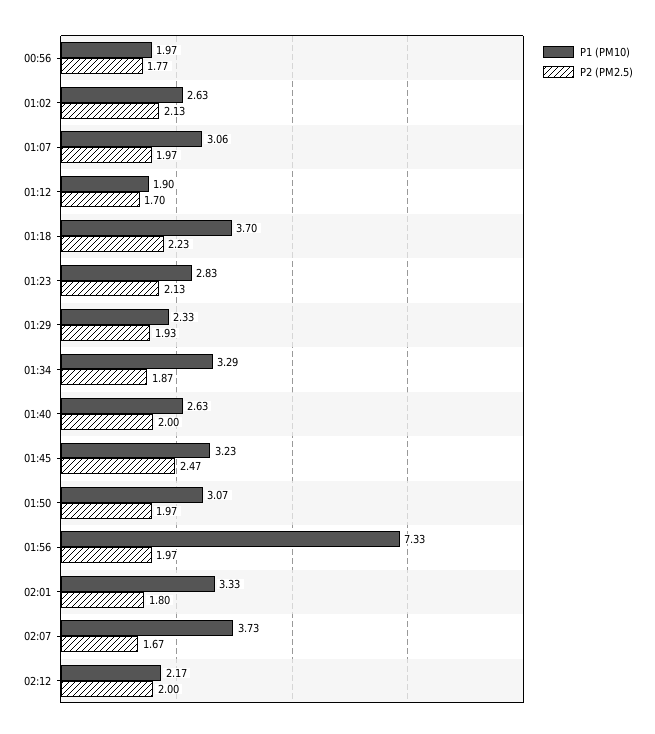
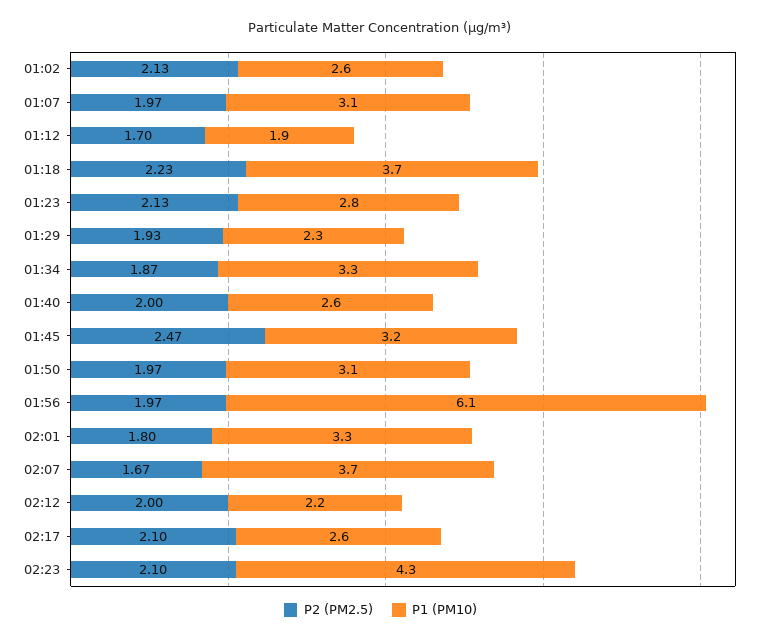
P1 (PM10), 00:56: 1.97 -> none
P2 (PM2.5), 00:56: 1.77 -> none
P1 (PM10), 01:56: 7.33 -> 6.1
P2 (PM2.5), 02:17: none -> 2.1
P1 (PM10), 02:17: none -> 2.6
P2 (PM2.5), 02:23: none -> 2.1
P1 (PM10), 02:23: none -> 4.3

